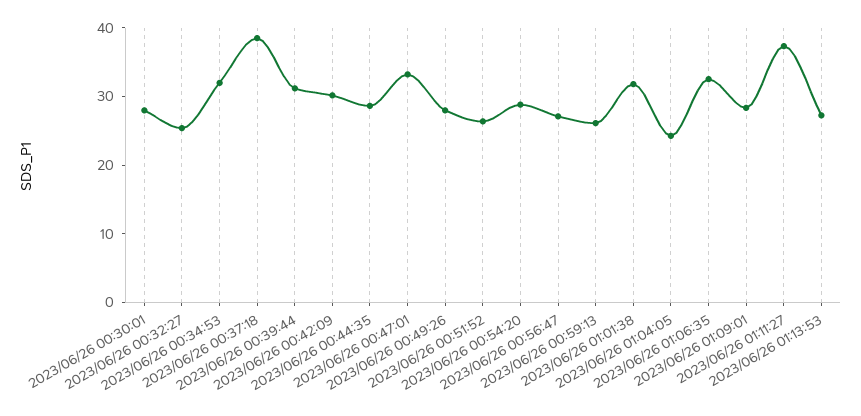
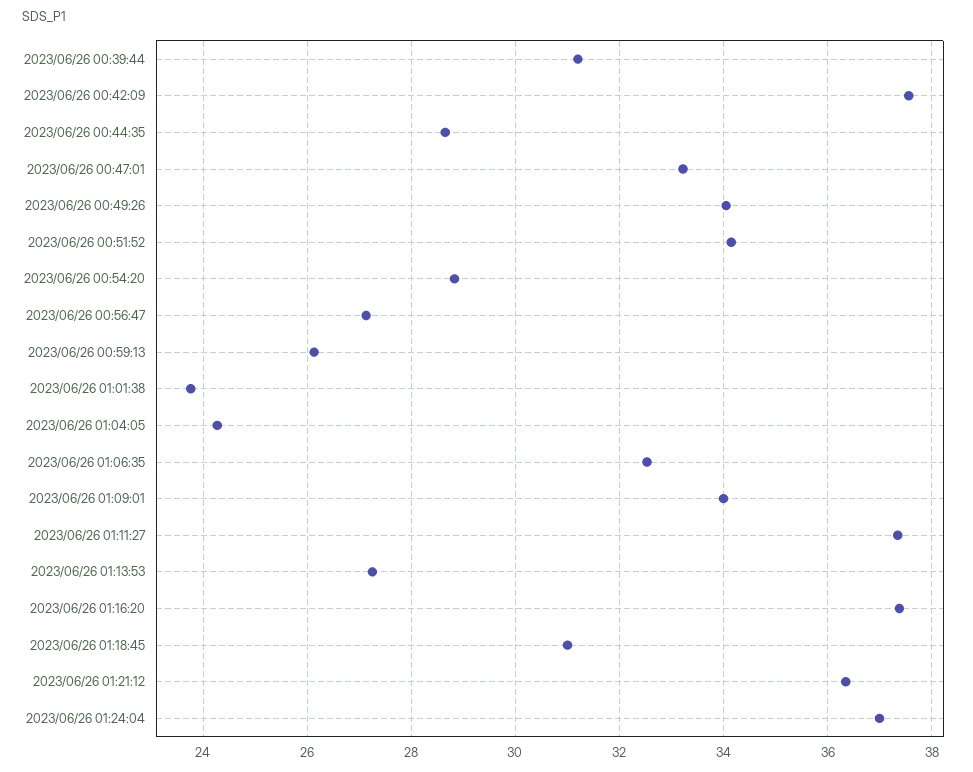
2023/06/26 00:30:01: 28 -> none
2023/06/26 00:32:27: 26 -> none
2023/06/26 00:34:53: 32 -> none
2023/06/26 00:37:18: 38 -> none
2023/06/26 00:42:09: 30 -> 37.6
2023/06/26 00:49:26: 28 -> 34
2023/06/26 00:51:52: 26 -> 34.2
2023/06/26 01:01:38: 32 -> 23.8
2023/06/26 01:09:01: 28 -> 34
2023/06/26 01:16:20: none -> 37.4
2023/06/26 01:18:45: none -> 31
2023/06/26 01:21:12: none -> 36.4
2023/06/26 01:24:04: none -> 37

